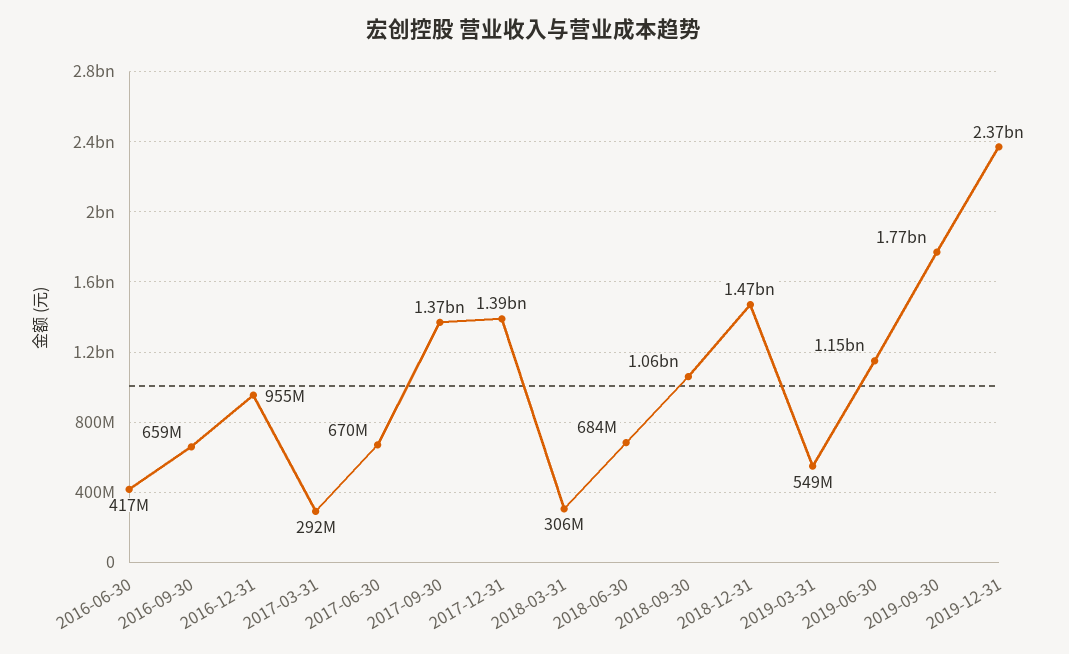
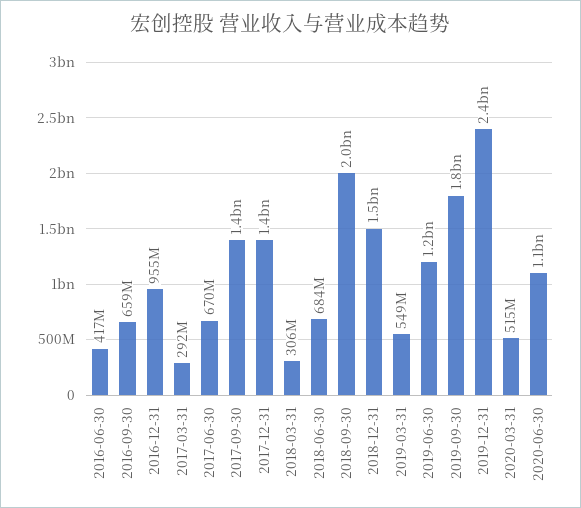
2018-09-30: 1060000000 -> 2000000000
2020-03-31: none -> 515000000
2020-06-30: none -> 1100000000

